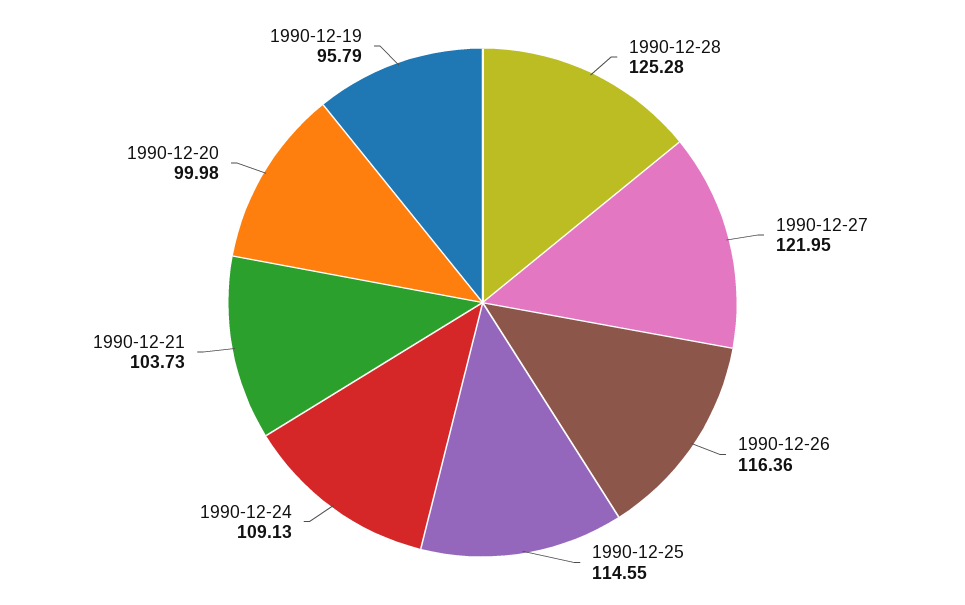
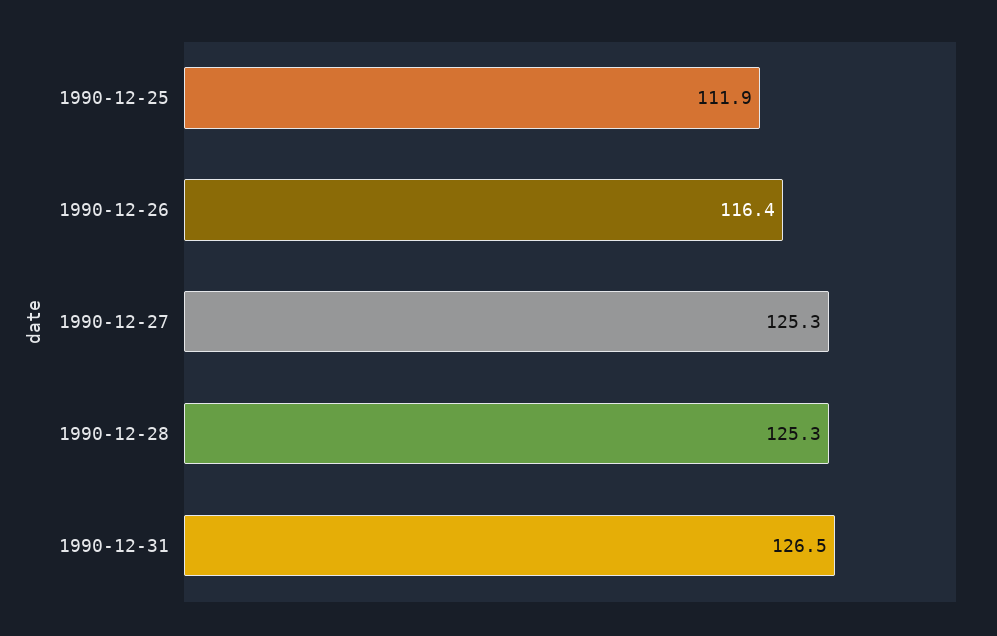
1990-12-27: 121.95 -> 125.3
1990-12-25: 114.55 -> 111.9
1990-12-24: 109.13 -> none
1990-12-21: 103.73 -> none
1990-12-20: 99.98 -> none
1990-12-19: 95.79 -> none
1990-12-31: none -> 126.5

